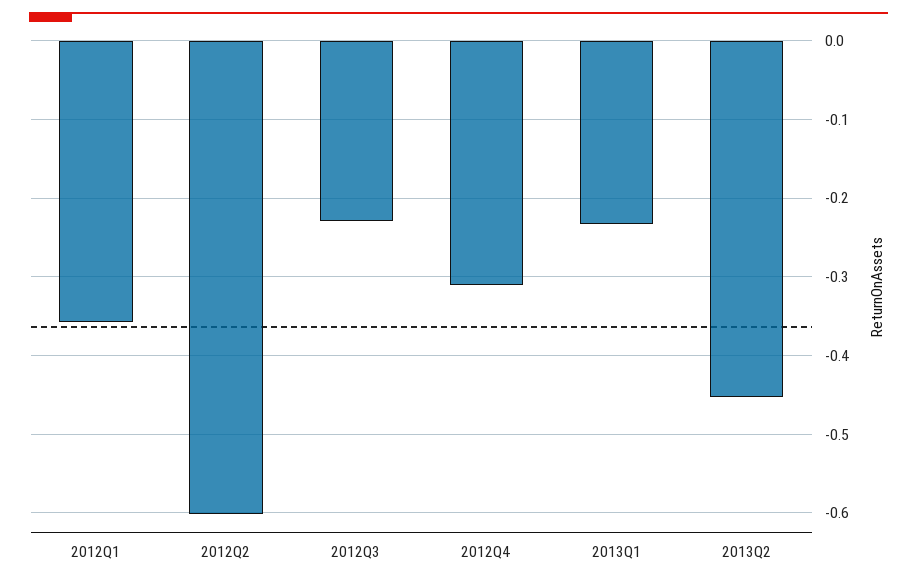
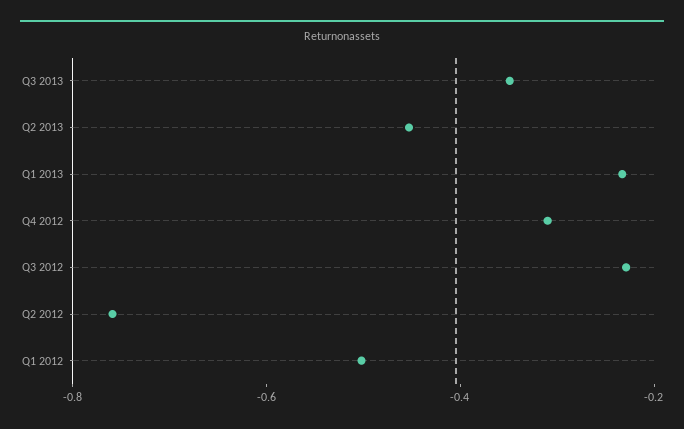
2012Q1: -0.36 -> -0.5
2012Q2: -0.6 -> -0.75
Q3 2013: none -> -0.35

